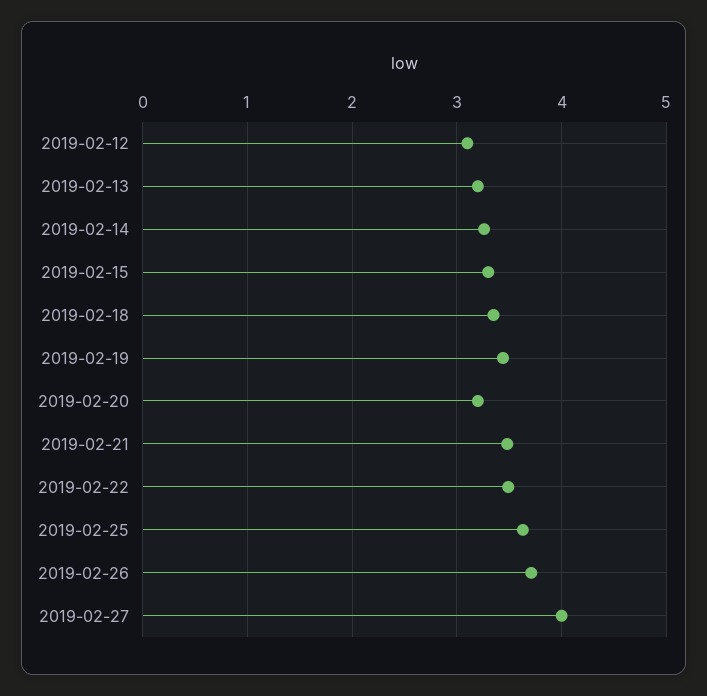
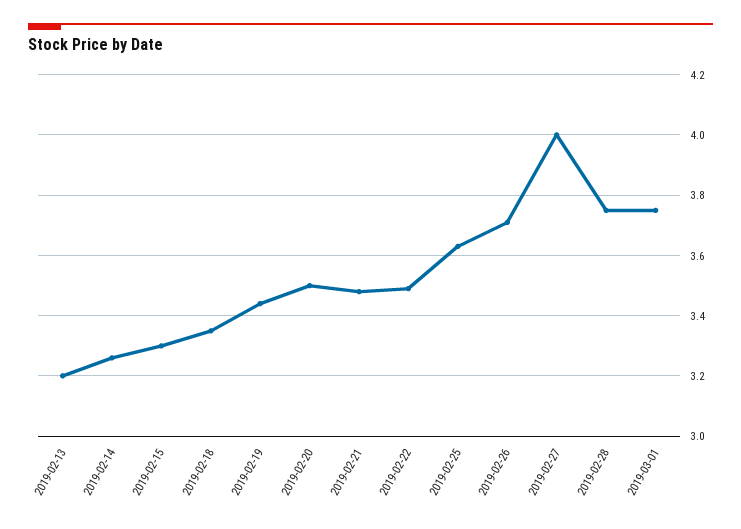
2019-02-12: 3.1 -> none
2019-02-20: 3.2 -> 3.5
2019-02-28: none -> 3.75
2019-03-01: none -> 3.75

